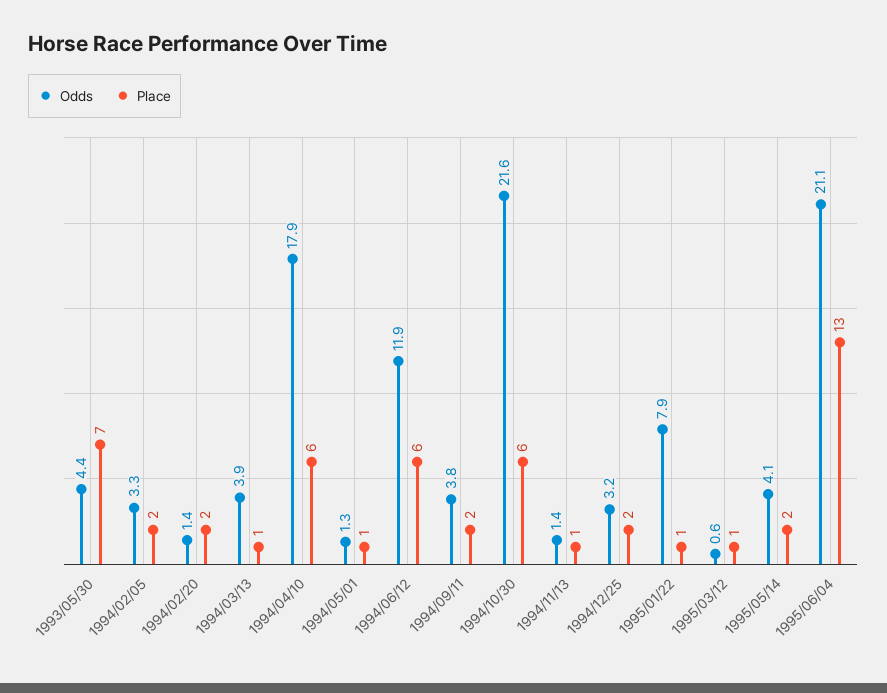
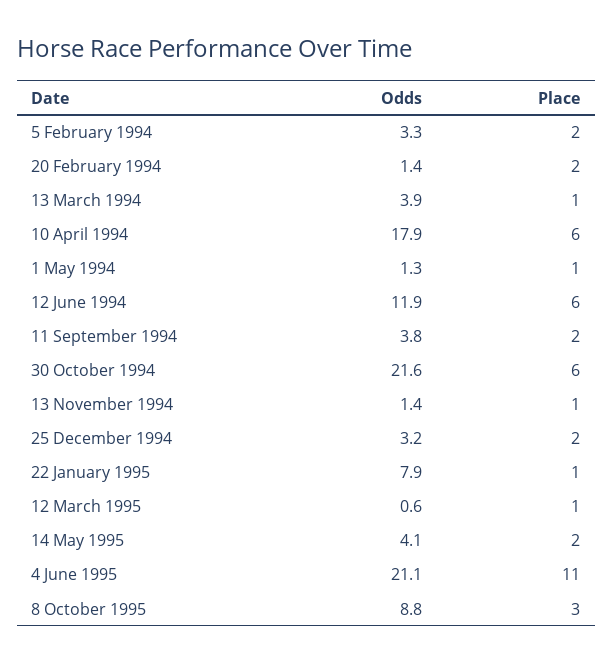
Odds, 1993/05/30: 4.4 -> none
Place, 1993/05/30: 7 -> none
Place, 1995/06/04: 13 -> 11
Odds, 8 October 1995: none -> 8.8
Place, 8 October 1995: none -> 3

